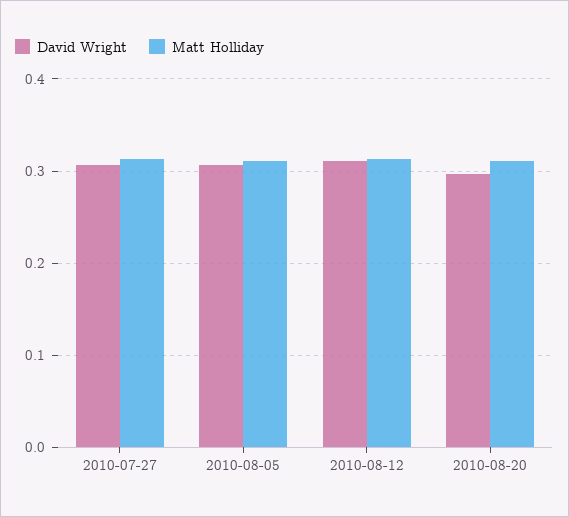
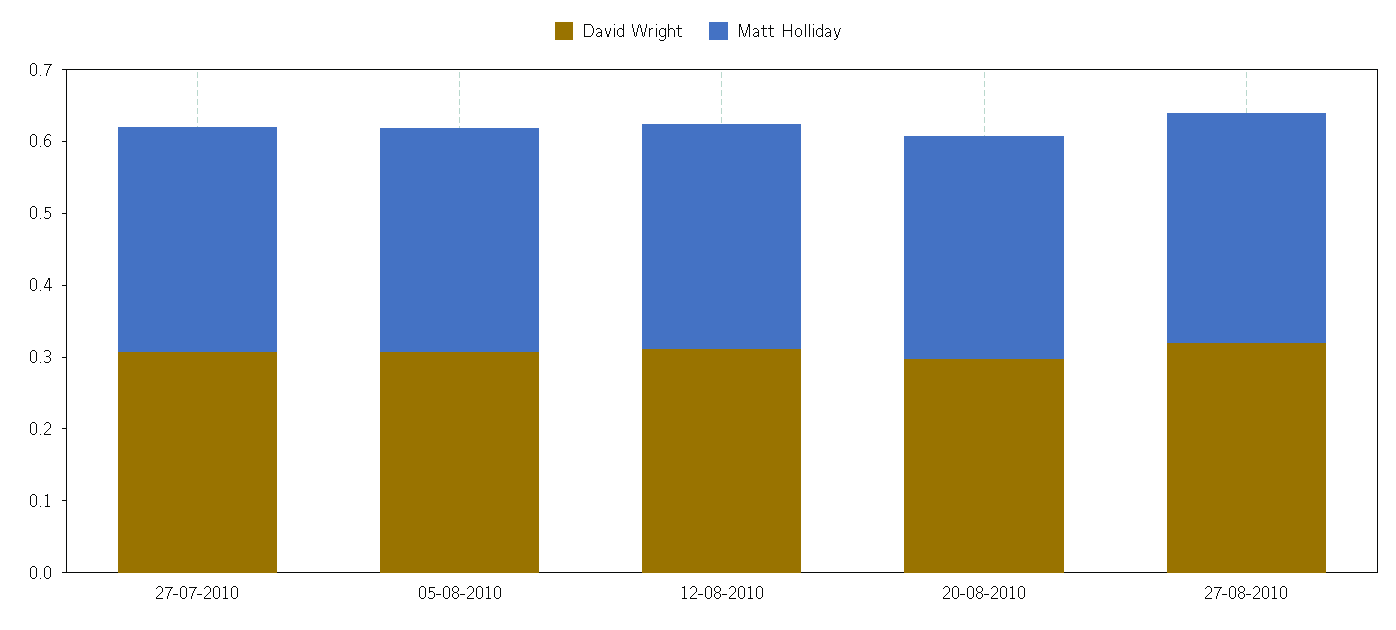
David Wright, 27-08-2010: none -> 0.32
Matt Holliday, 27-08-2010: none -> 0.32

